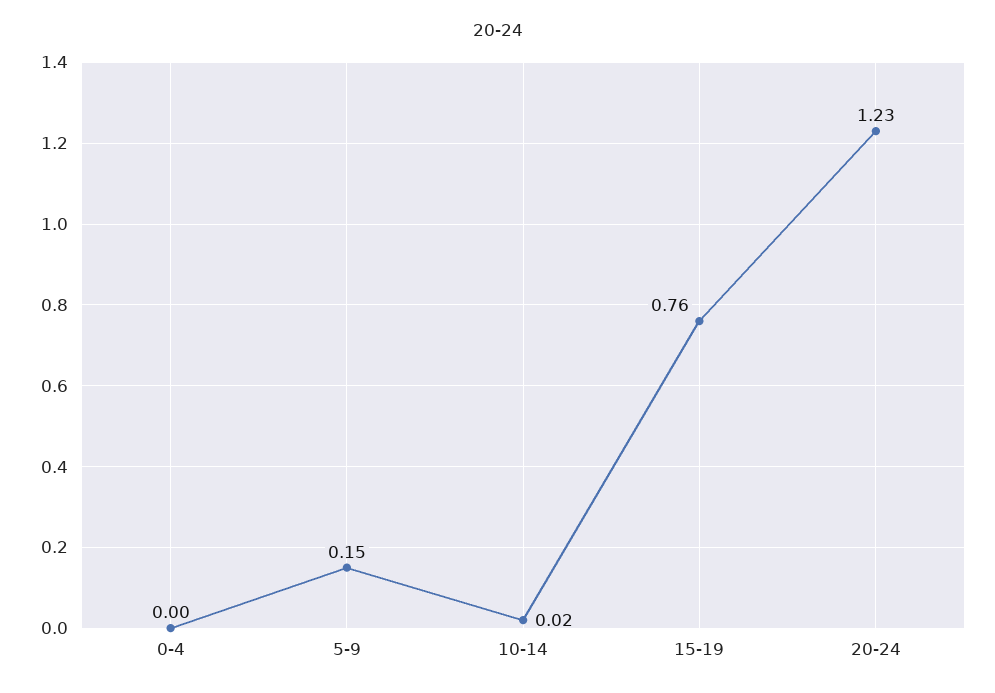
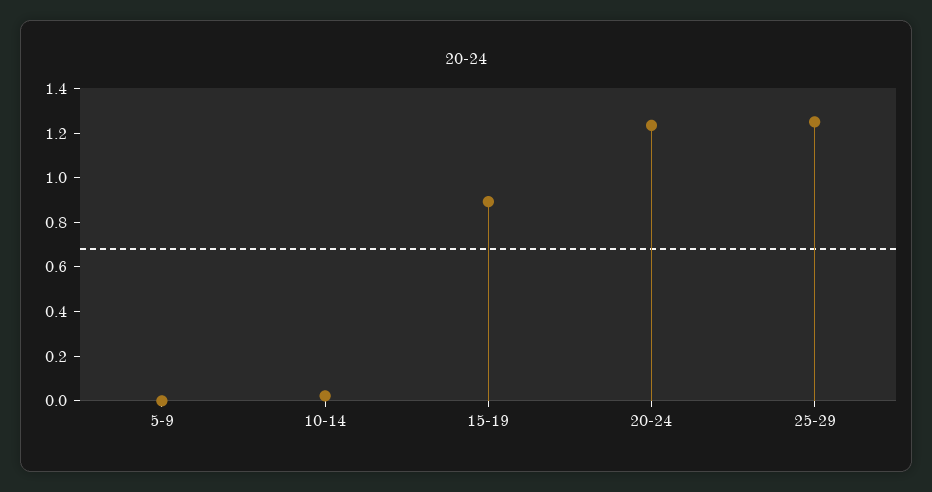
0-4: 0 -> none
5-9: 0.15 -> 0
15-19: 0.76 -> 0.9
25-29: none -> 1.25

